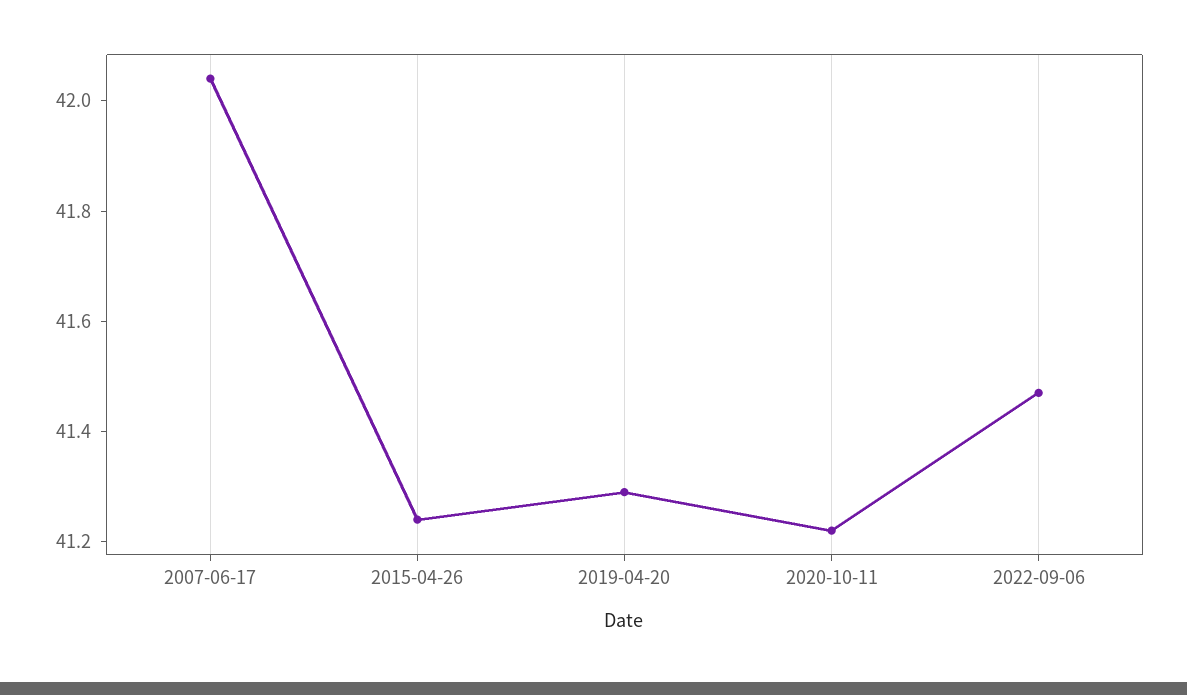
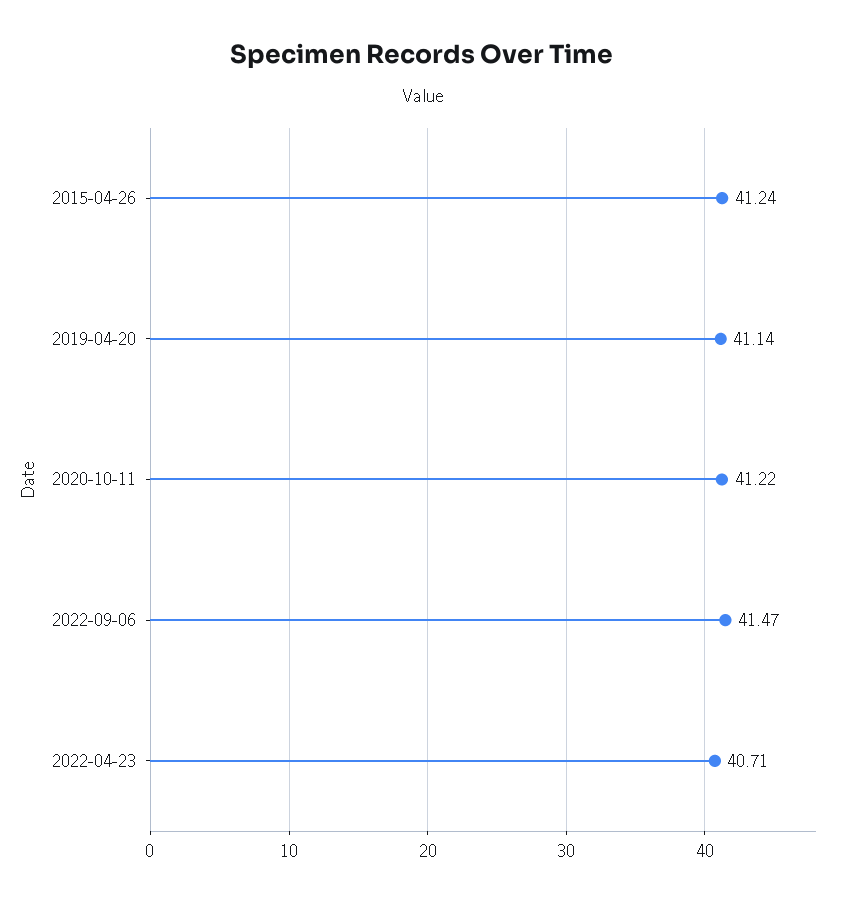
2007-06-17: 42.05 -> none
2019-04-20: 41.3 -> 41.14
2022-04-23: none -> 40.71

